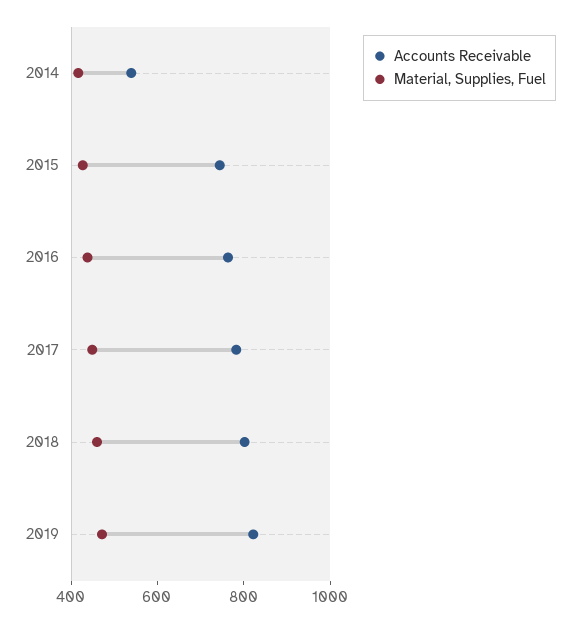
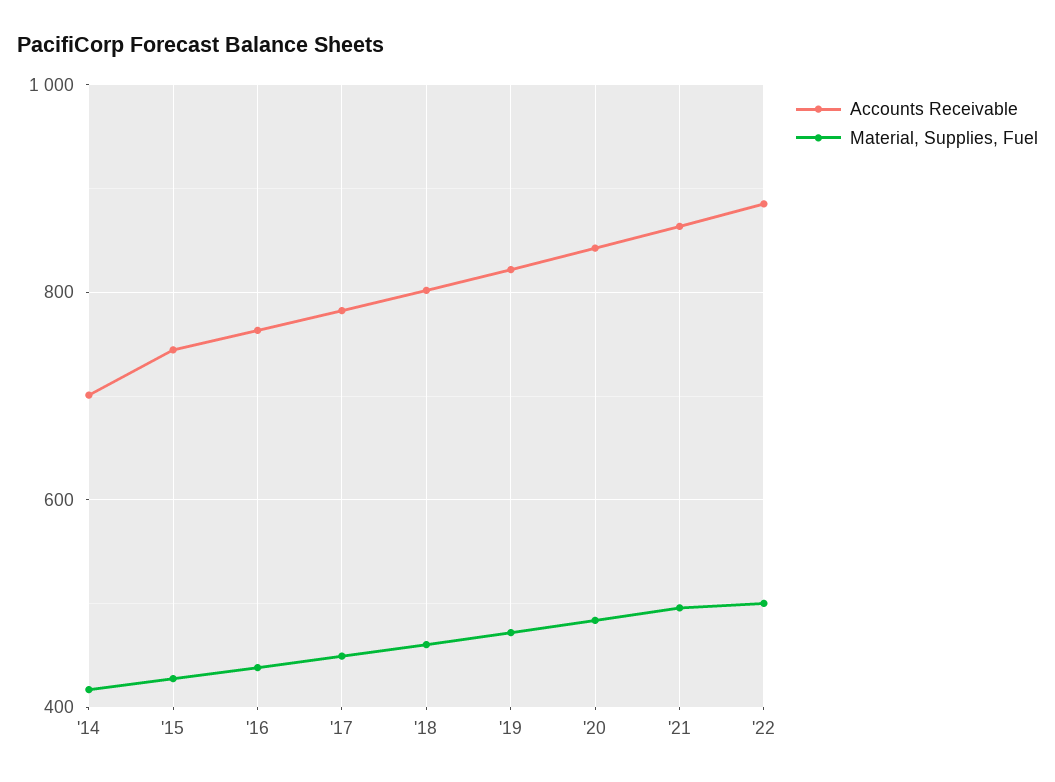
Accounts Receivable, 2014: 550 -> 700
Accounts Receivable, '20: none -> 840
Material, Supplies, Fuel, '20: none -> 480
Accounts Receivable, '21: none -> 860
Material, Supplies, Fuel, '21: none -> 500
Accounts Receivable, '22: none -> 880
Material, Supplies, Fuel, '22: none -> 500

